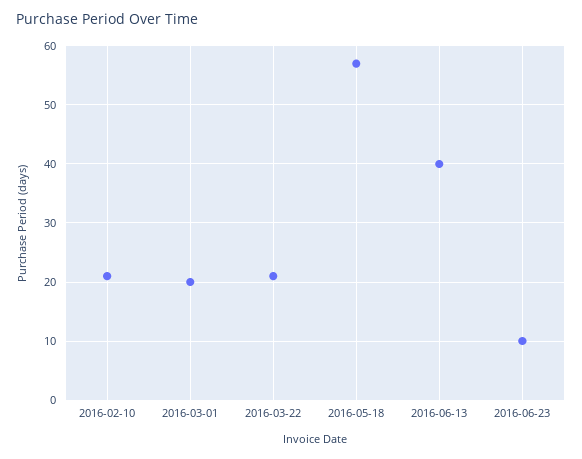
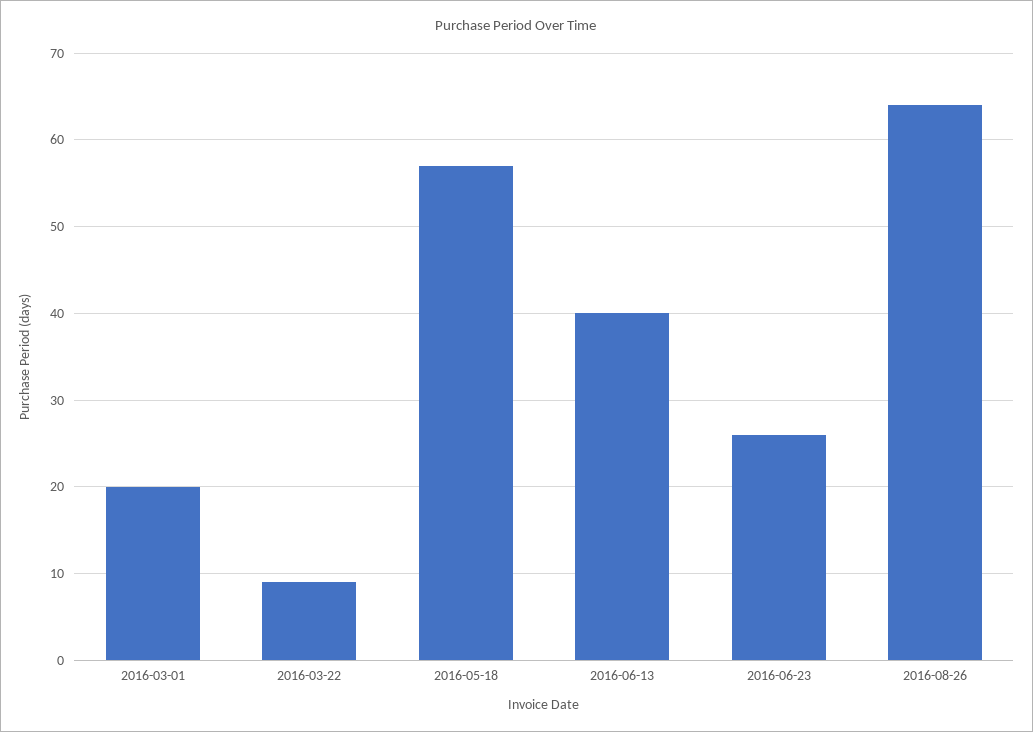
2016-02-10: 20 -> none
2016-03-22: 20 -> 9
2016-06-23: 10 -> 26
2016-08-26: none -> 64

